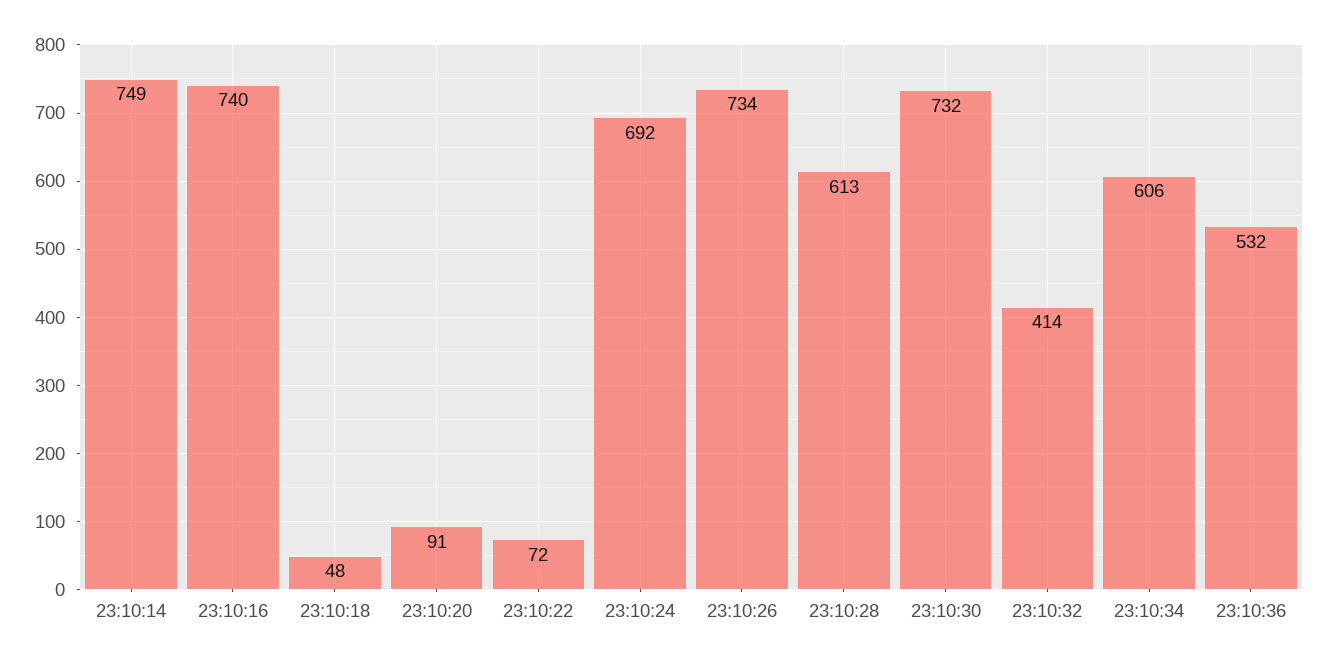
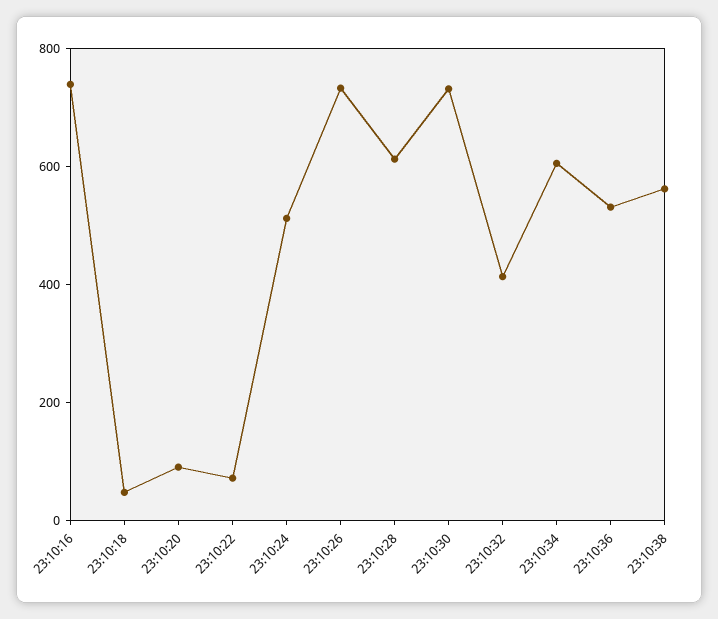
23:10:14: 749 -> none
23:10:24: 692 -> 500
23:10:38: none -> 550

